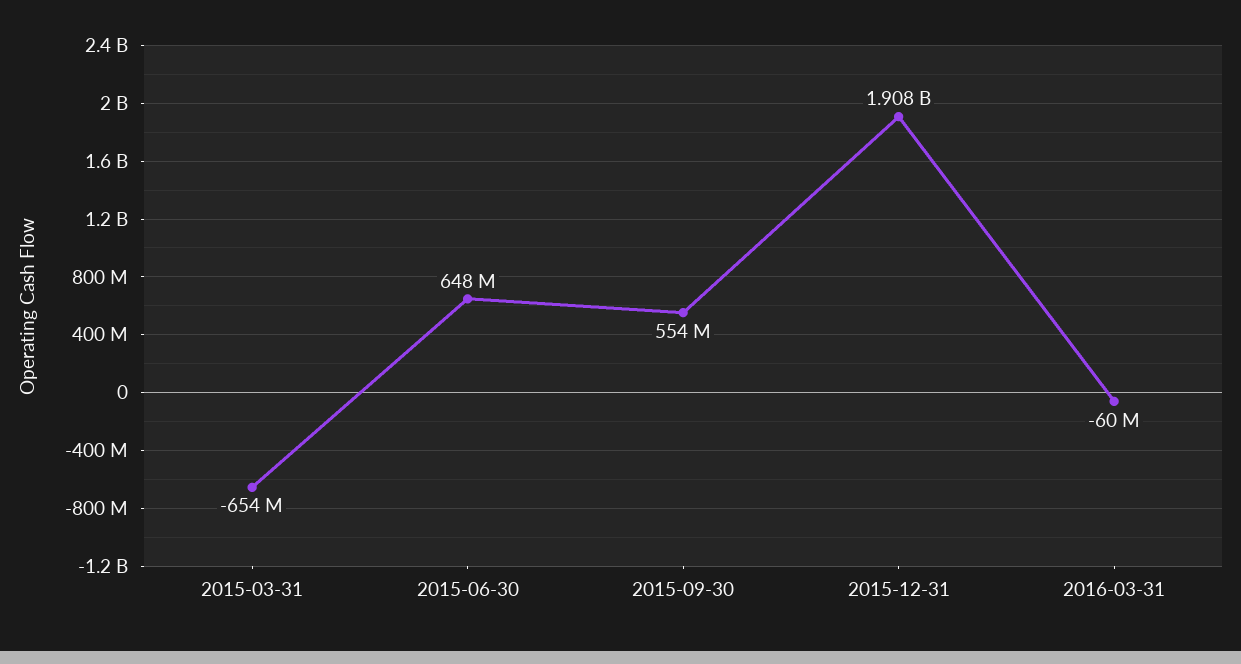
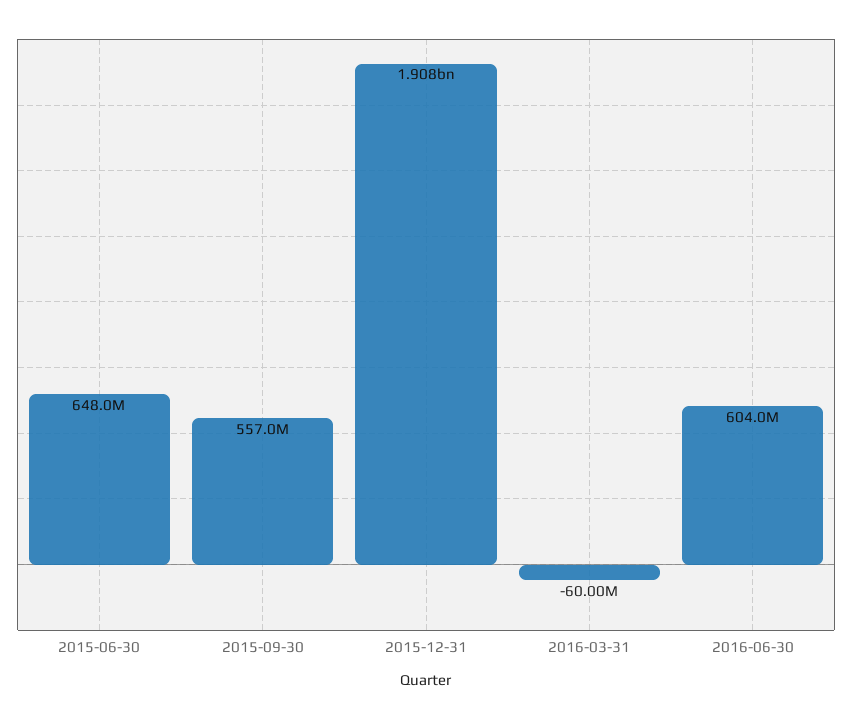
2015-03-31: -654000000 -> none
2015-09-30: 554000000 -> 557000000
2016-06-30: none -> 604000000

